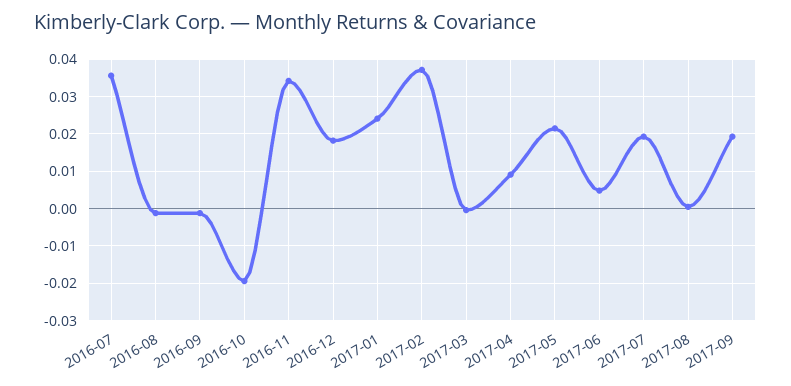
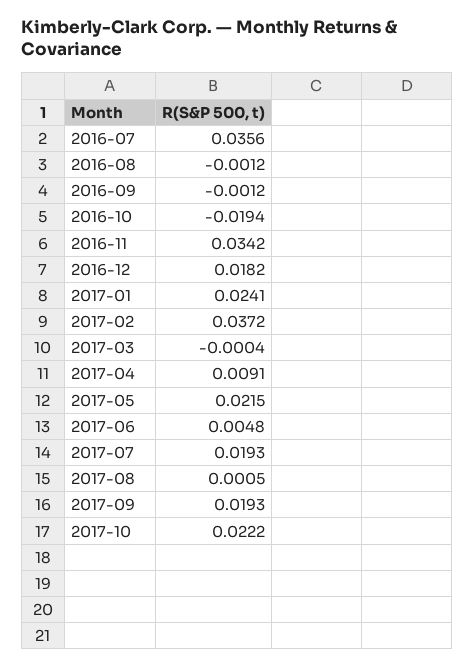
2017-10: none -> 0.0222

